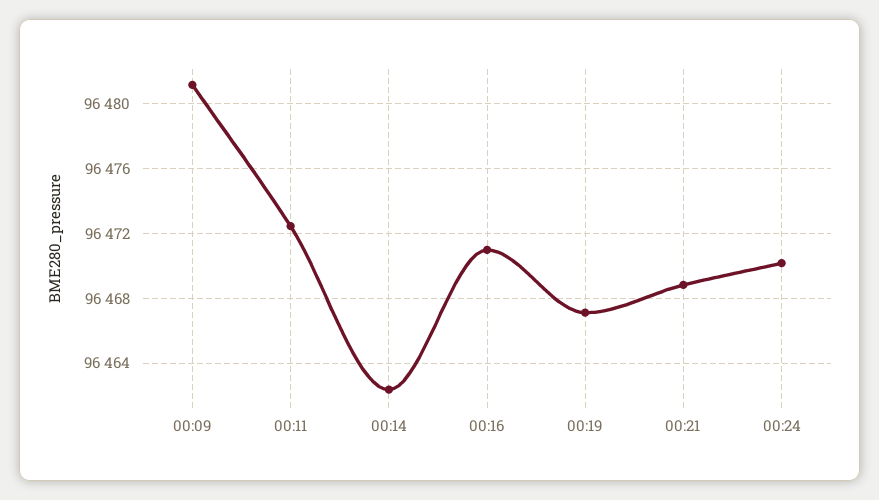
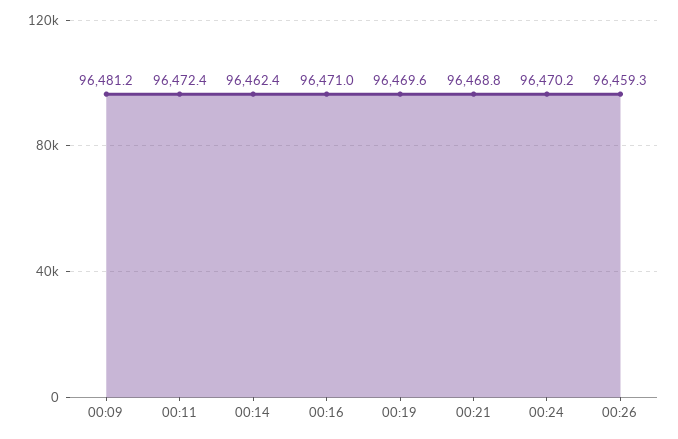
00:19: 96467 -> 96469.6
00:26: none -> 96459.3

